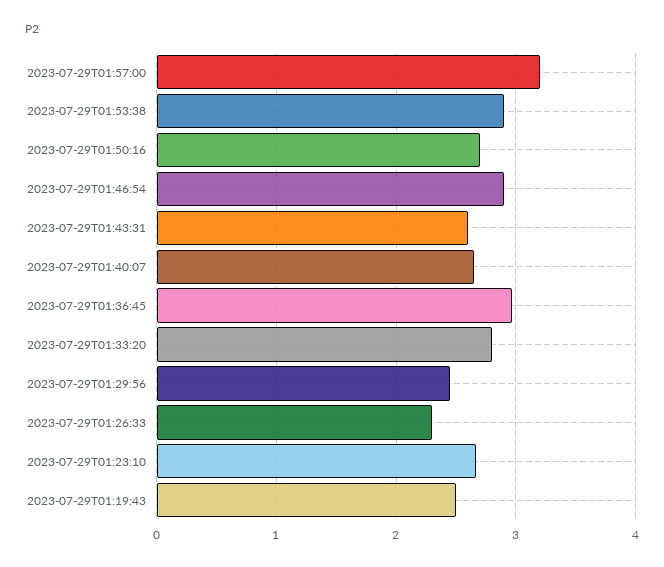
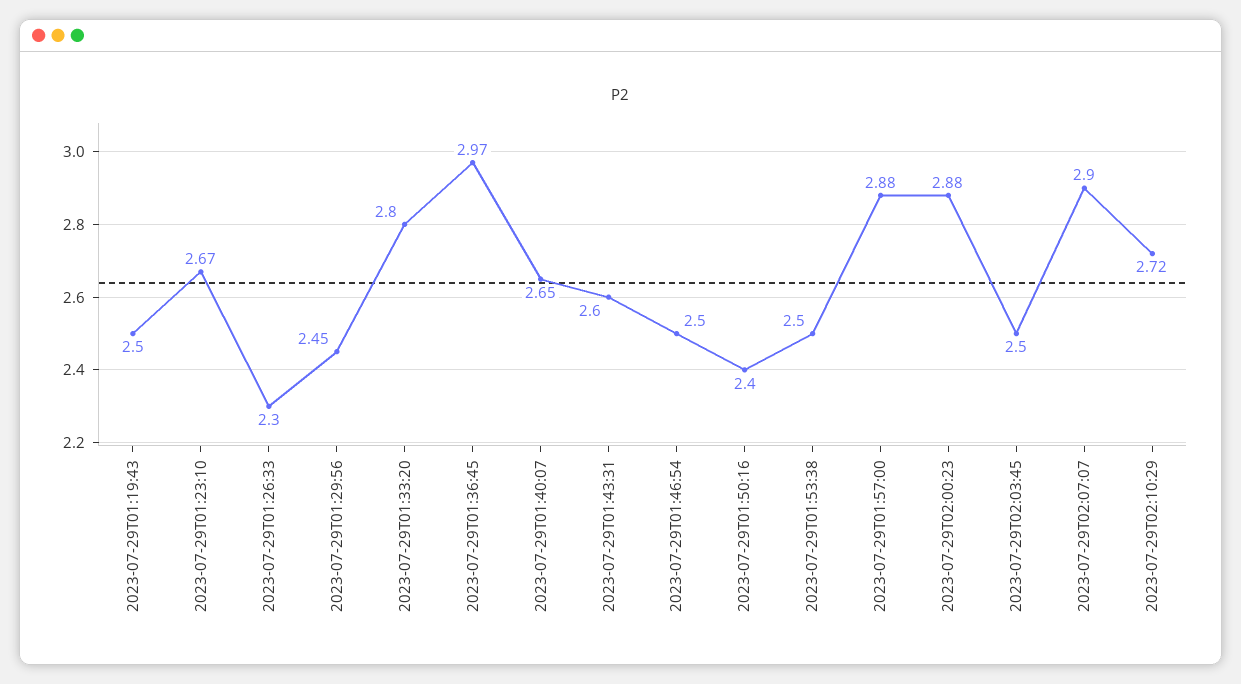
2023-07-29T01:57:00: 3.2 -> 2.88
2023-07-29T01:53:38: 2.9 -> 2.5
2023-07-29T01:50:16: 2.7 -> 2.4
2023-07-29T01:46:54: 2.9 -> 2.5
2023-07-29T02:00:23: none -> 2.88
2023-07-29T02:03:45: none -> 2.5
2023-07-29T02:07:07: none -> 2.9
2023-07-29T02:10:29: none -> 2.72

